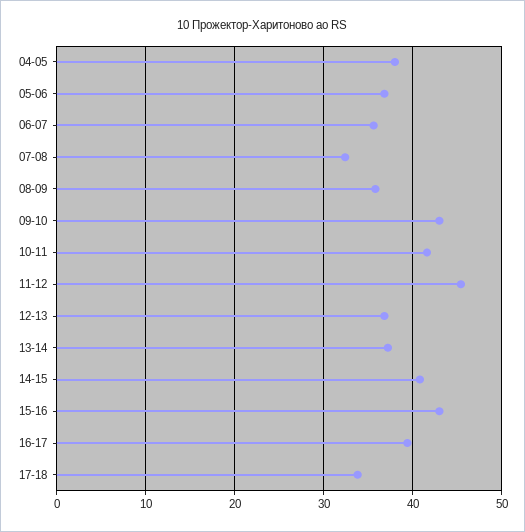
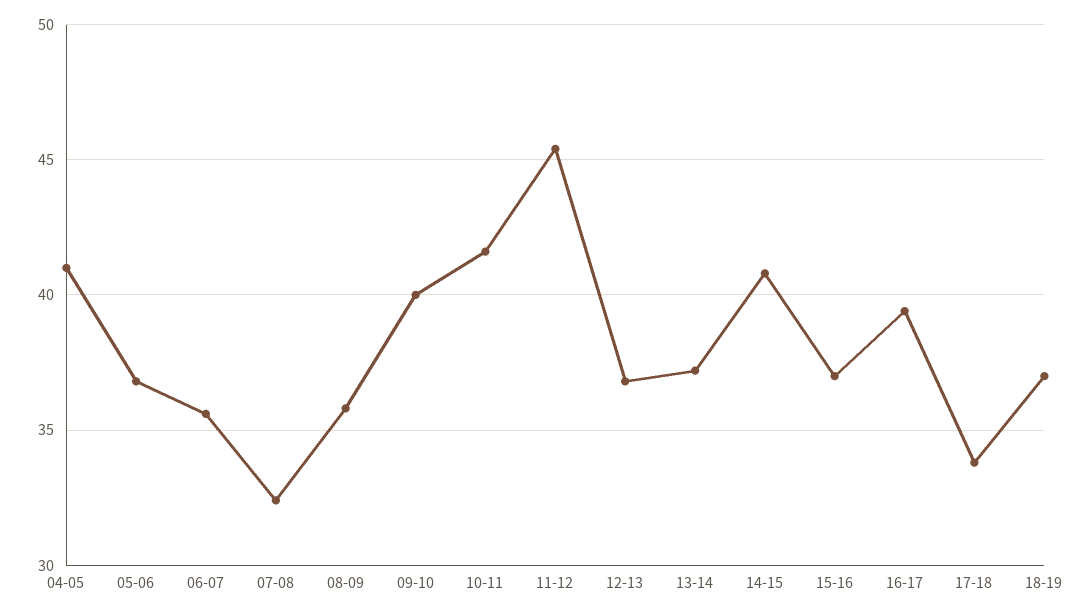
04-05: 38 -> 41
09-10: 43 -> 40
15-16: 43 -> 37
18-19: none -> 37

